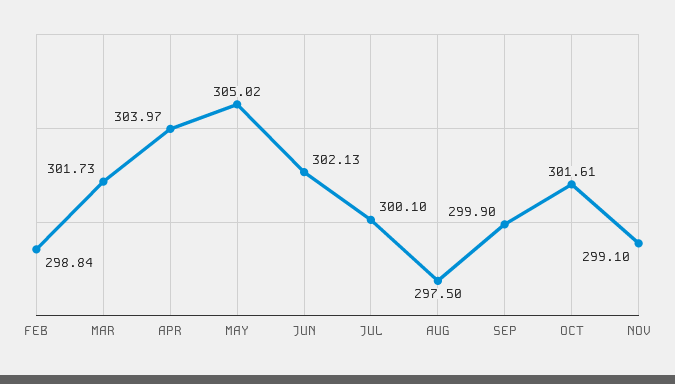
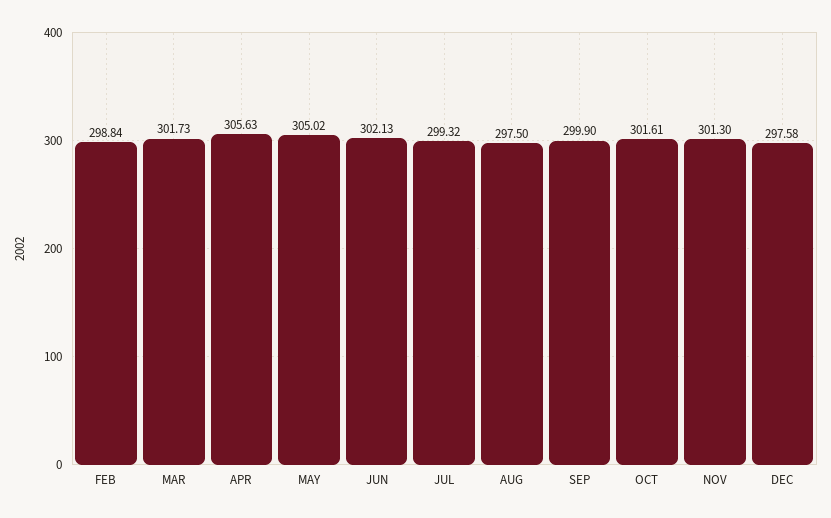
APR: 303.97 -> 305.63
JUL: 300.1 -> 299.32
NOV: 299.1 -> 301.3
DEC: none -> 297.58

